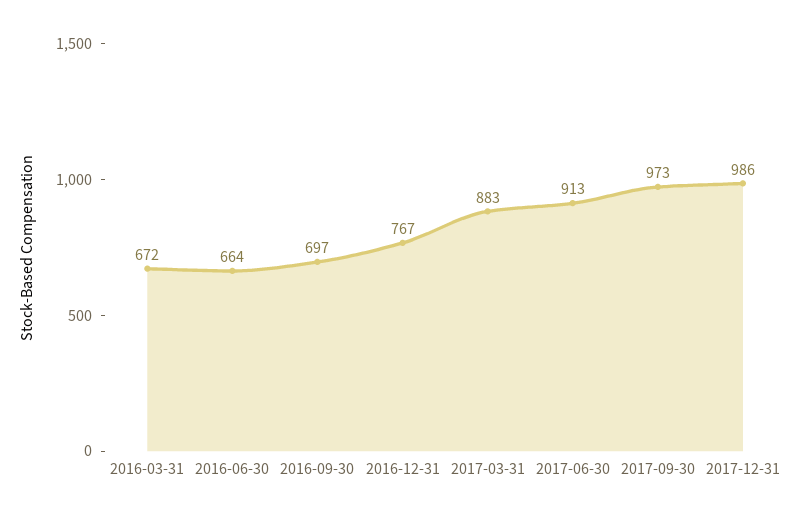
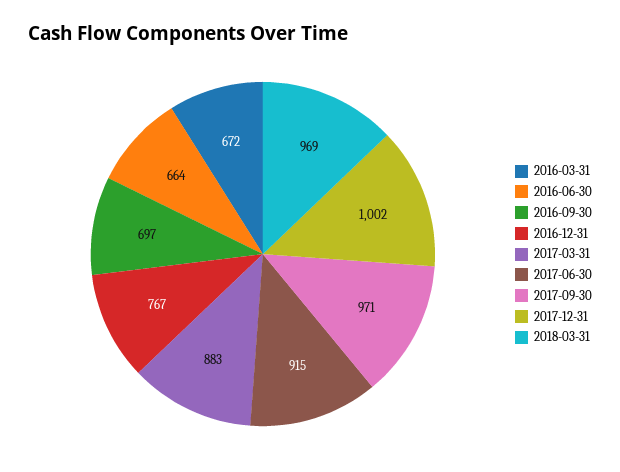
2017-06-30: 913 -> 915
2017-09-30: 973 -> 971
2017-12-31: 986 -> 1002
2018-03-31: none -> 969

